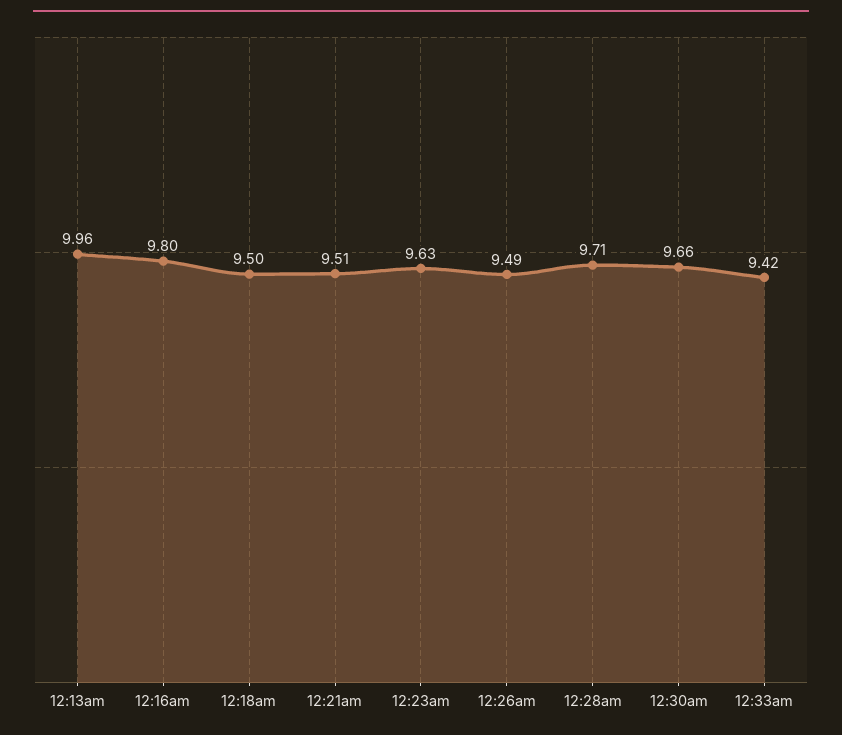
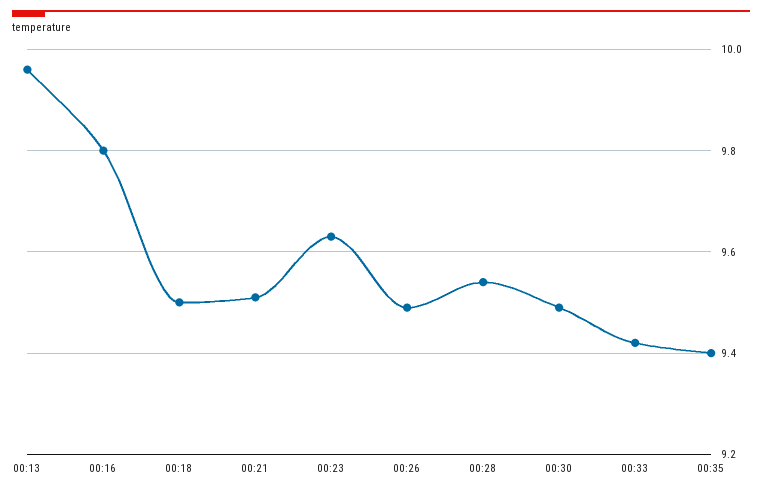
12:28am: 9.71 -> 9.55
12:30am: 9.66 -> 9.5
00:35: none -> 9.4

